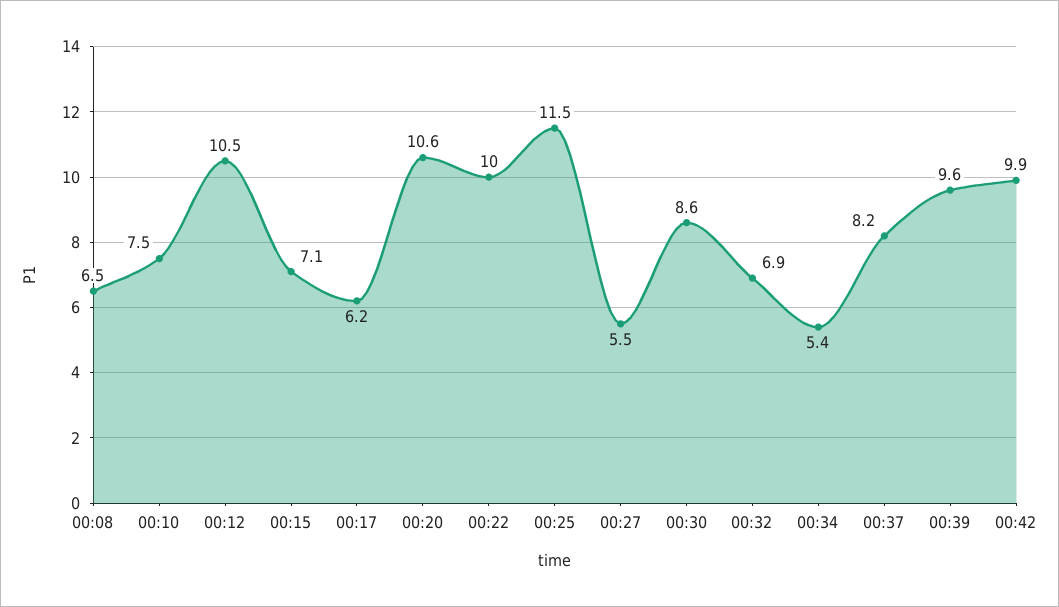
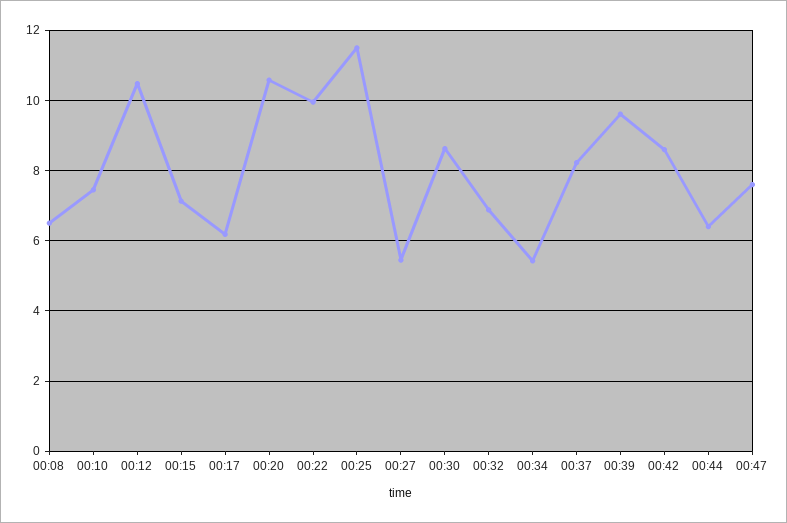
00:42: 9.9 -> 8.6
00:44: none -> 6.4
00:47: none -> 7.6

